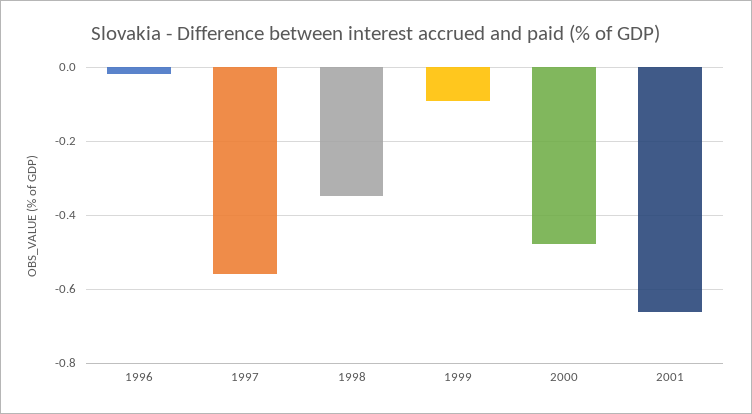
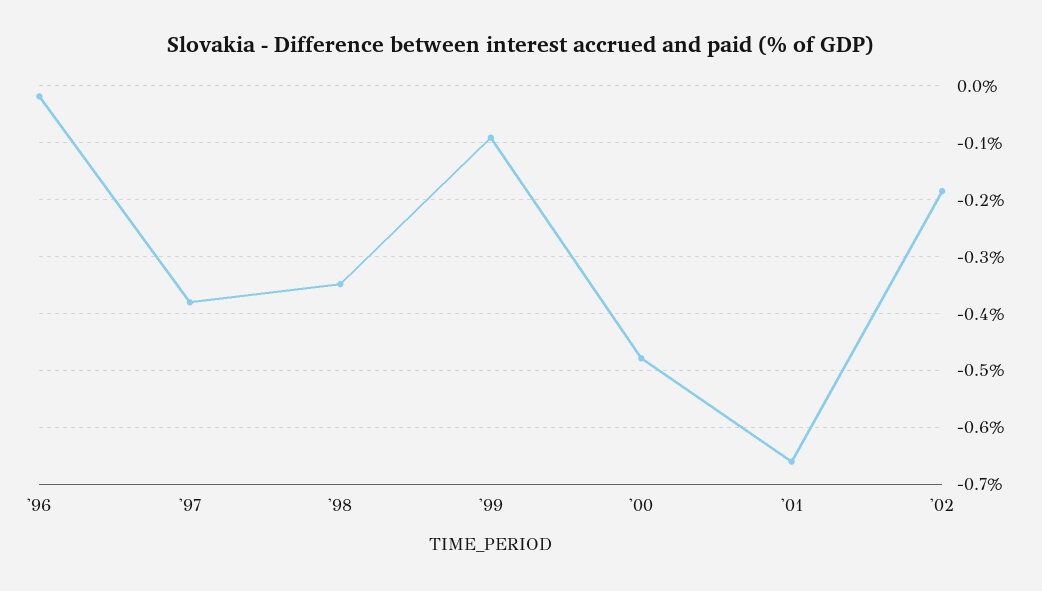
1997: -0.56 -> -0.38
'02: none -> -0.18

